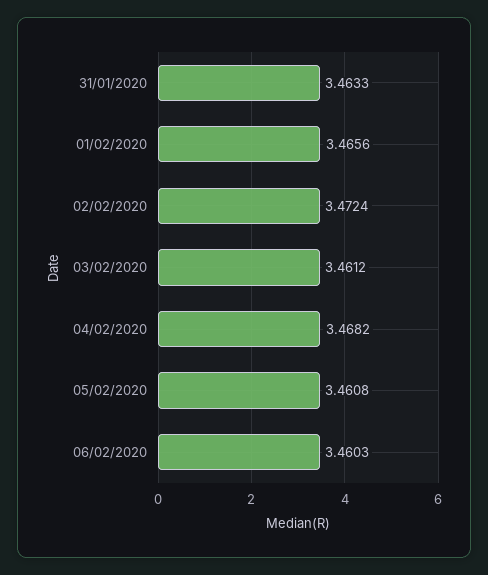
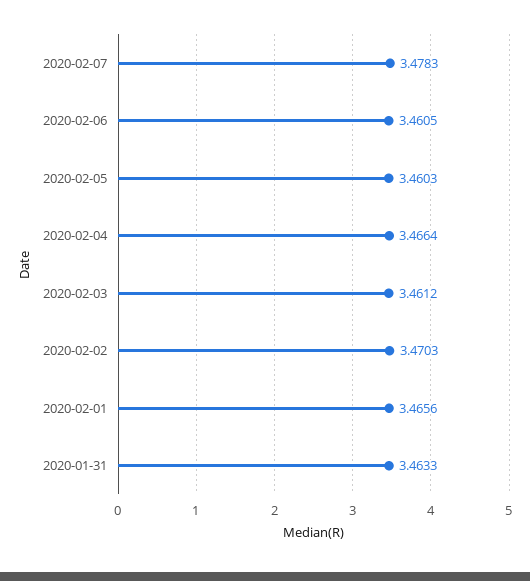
02/02/2020: 3.4724 -> 3.4703
04/02/2020: 3.4682 -> 3.4664
05/02/2020: 3.4608 -> 3.4603
06/02/2020: 3.4603 -> 3.4605
2020-02-07: none -> 3.4783

